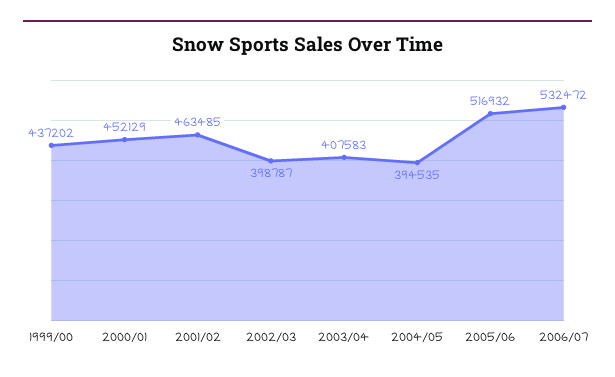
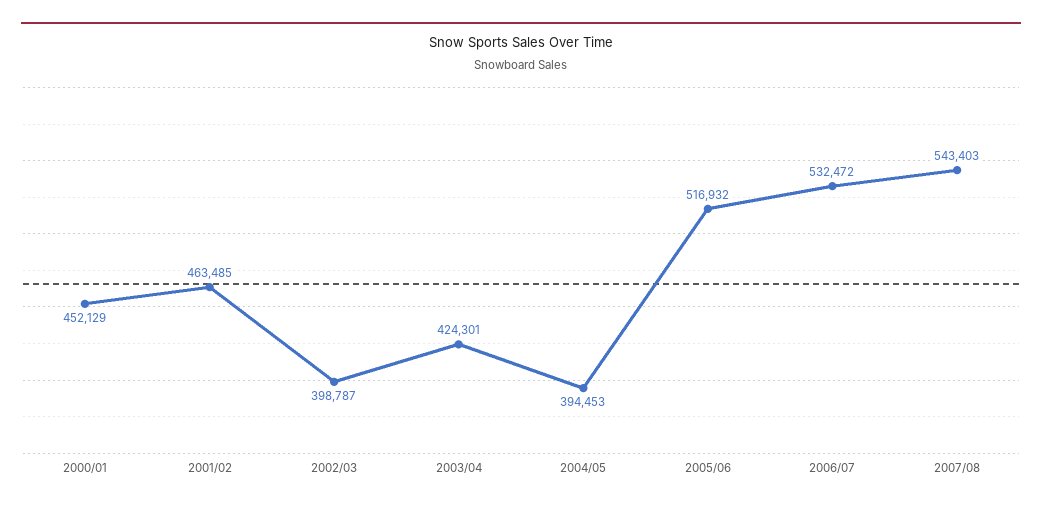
1999/00: 437202 -> none
2003/04: 407583 -> 424301
2004/05: 394535 -> 394453
2007/08: none -> 543403

